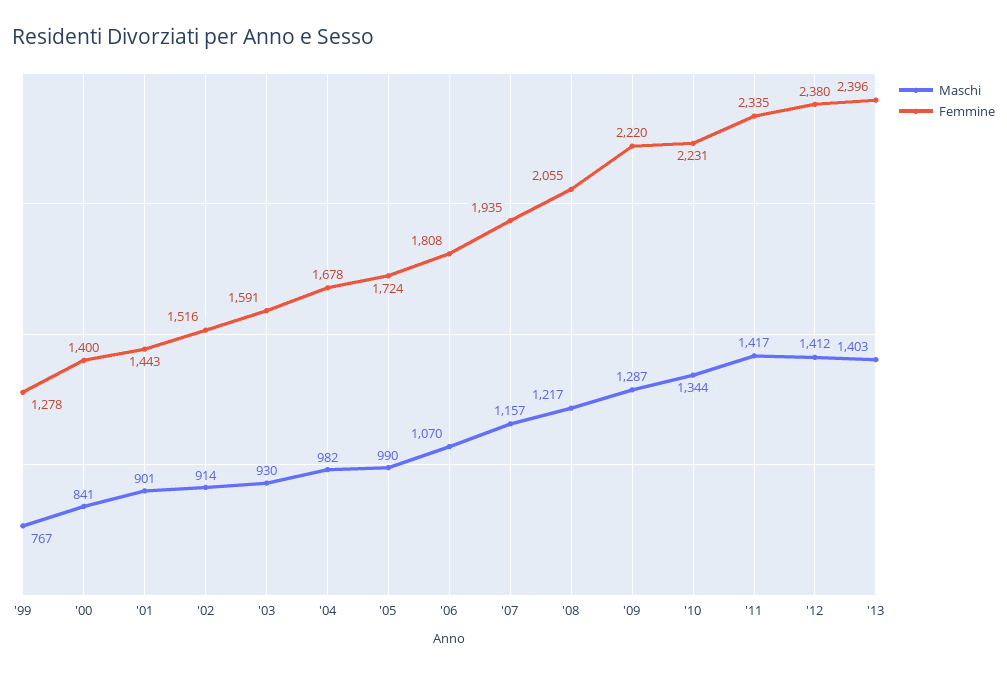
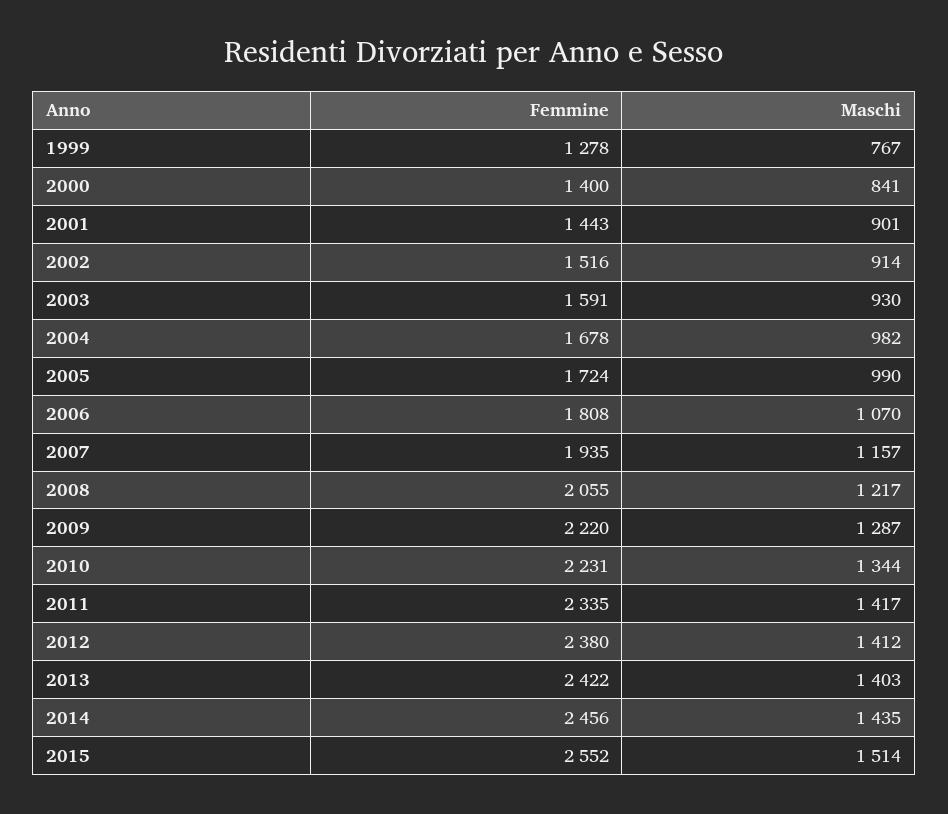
Femmine, '13: 2396 -> 2422
Femmine, 2014: none -> 2456
Maschi, 2014: none -> 1435
Femmine, 2015: none -> 2552
Maschi, 2015: none -> 1514

